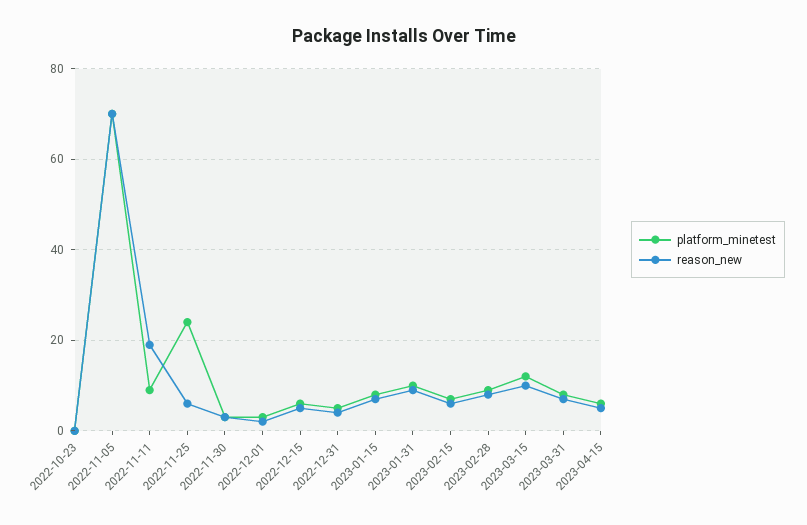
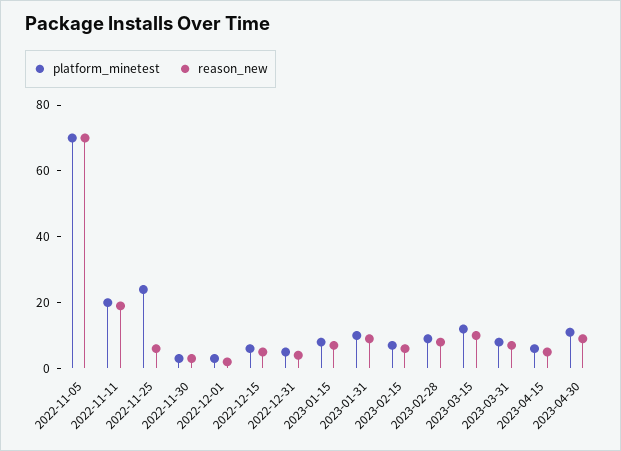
platform_minetest, 2022-10-23: 0 -> none
reason_new, 2022-10-23: 0 -> none
platform_minetest, 2022-11-11: 10 -> 20
platform_minetest, 2023-04-30: none -> 10
reason_new, 2023-04-30: none -> 10

